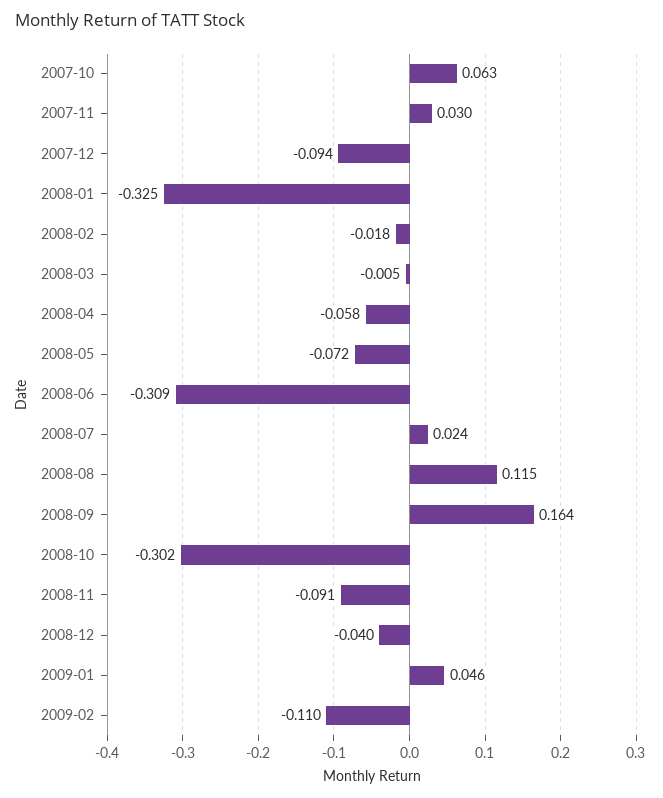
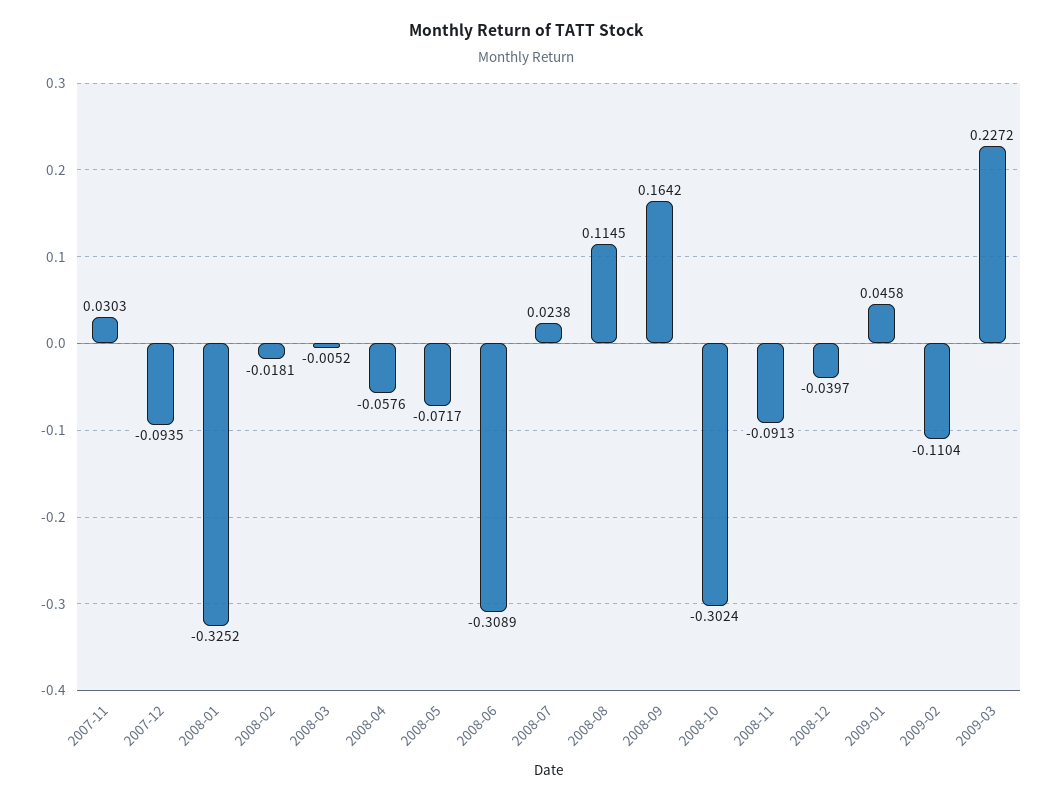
2007-10: 0.063 -> none
2009-03: none -> 0.2272

